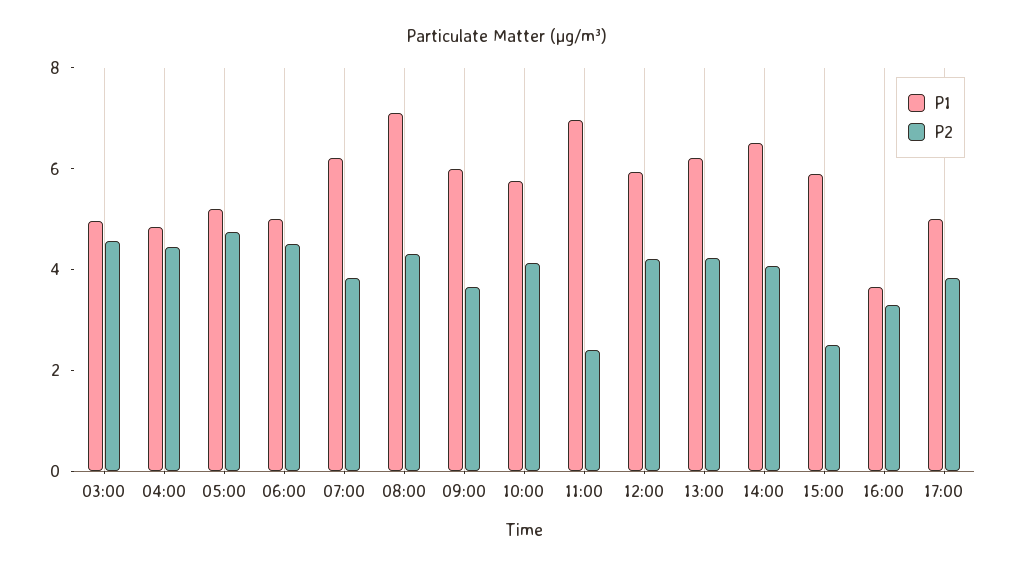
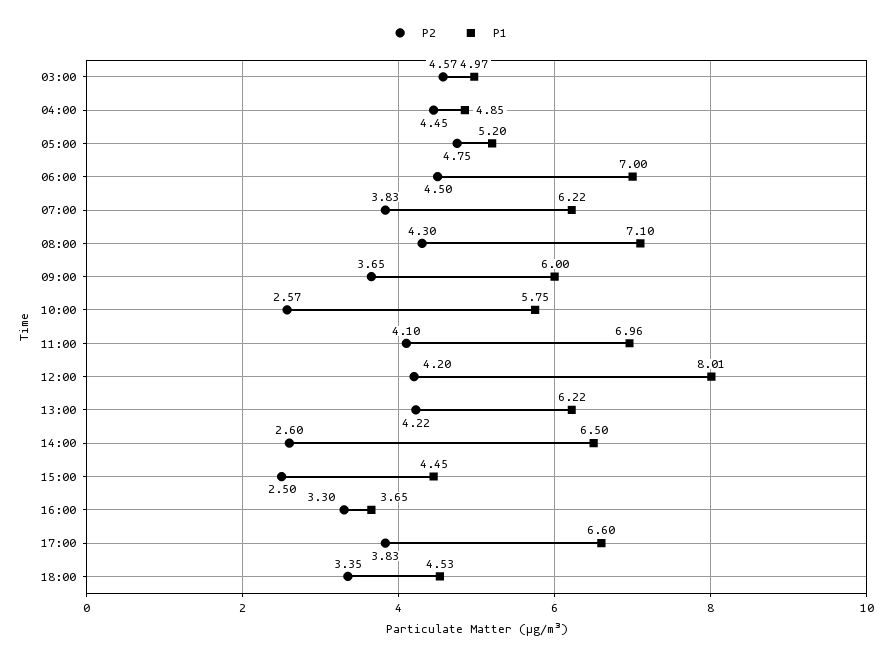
P1, 06:00: 5 -> 7
P2, 10:00: 4 -> 2.57
P2, 11:00: 2.5 -> 4.1
P1, 12:00: 6 -> 8.01
P2, 14:00: 4 -> 2.6
P1, 15:00: 6 -> 4.45
P1, 17:00: 5 -> 6.6
P2, 18:00: none -> 3.35
P1, 18:00: none -> 4.53

